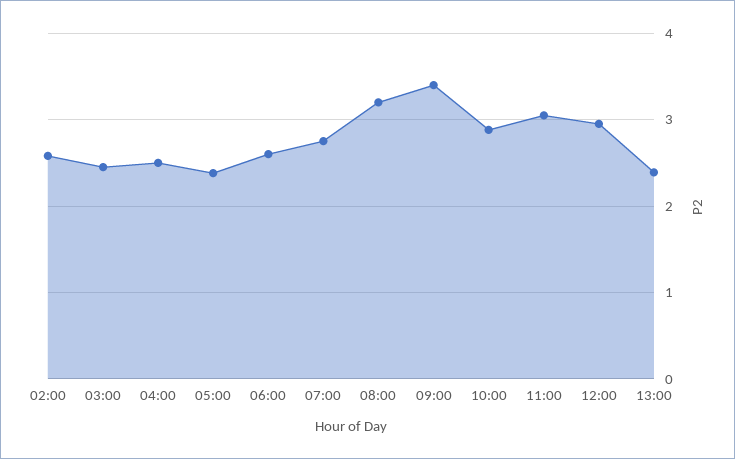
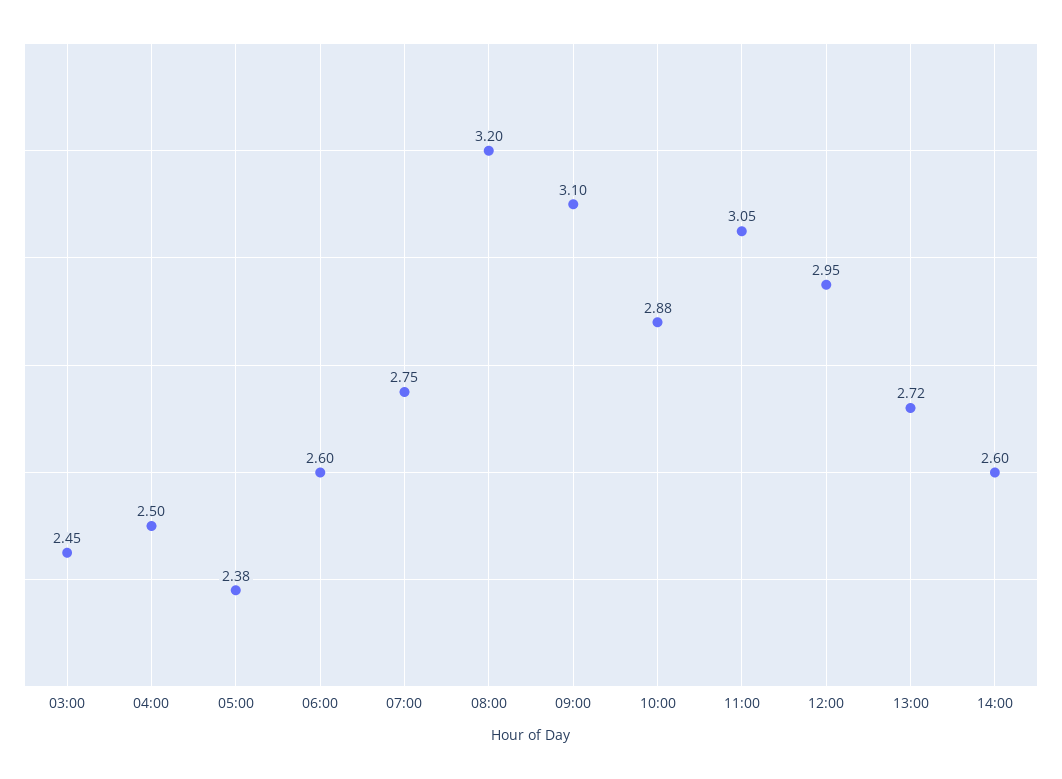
02:00: 2.6 -> none
09:00: 3.4 -> 3.1
13:00: 2.4 -> 2.72
14:00: none -> 2.6

